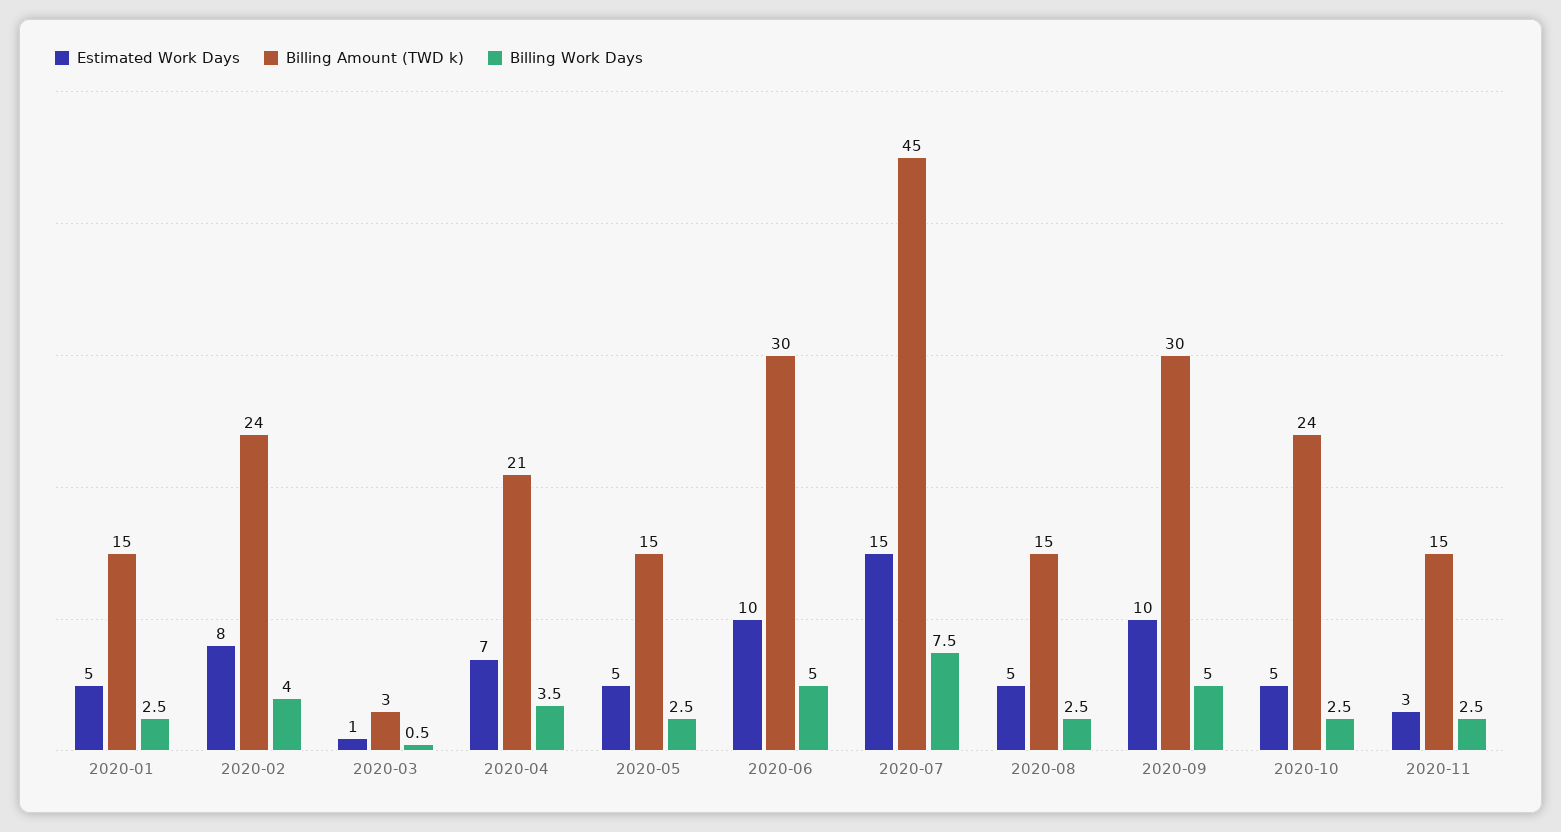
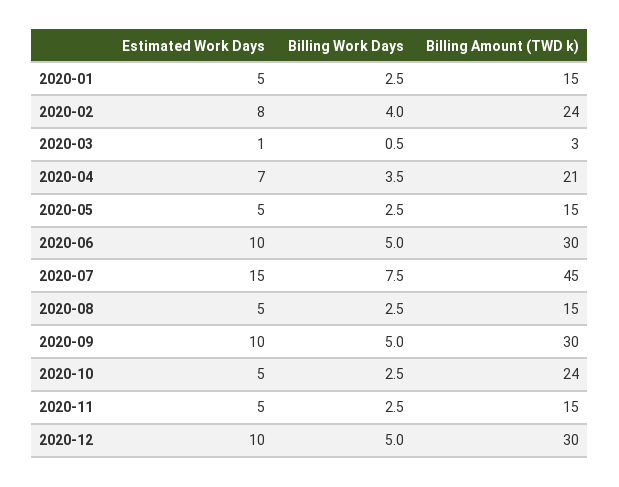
Estimated Work Days, 2020-11: 3 -> 5
Estimated Work Days, 2020-12: none -> 10
Billing Work Days, 2020-12: none -> 5
Billing Amount (TWD k), 2020-12: none -> 30

